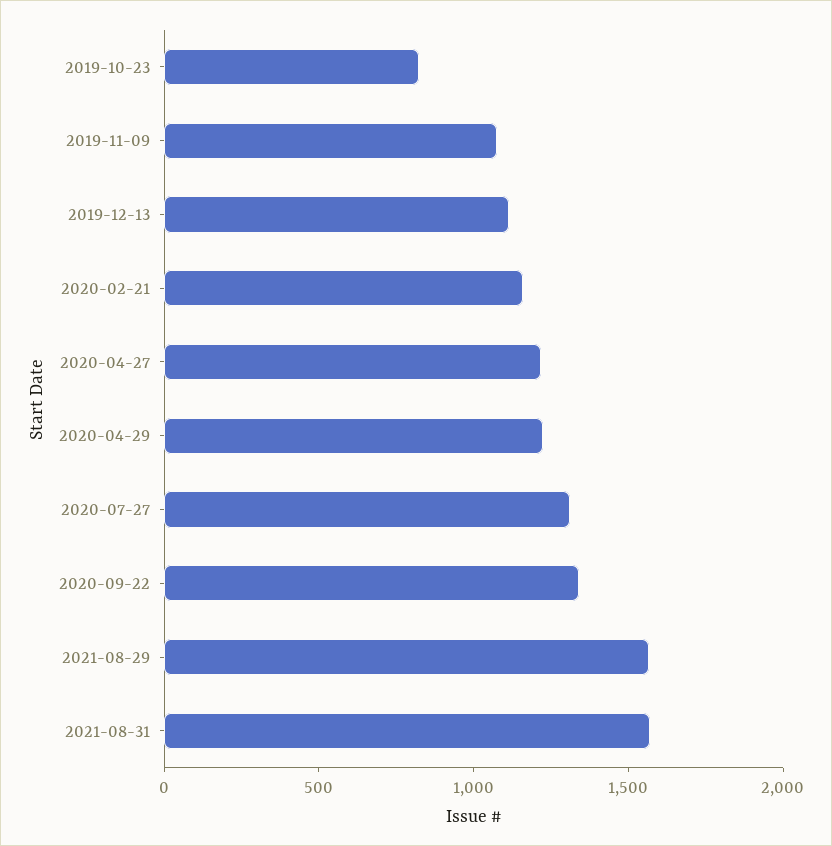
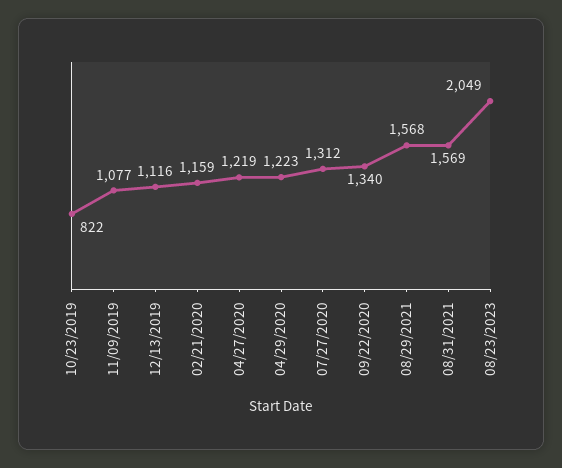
08/23/2023: none -> 2049

